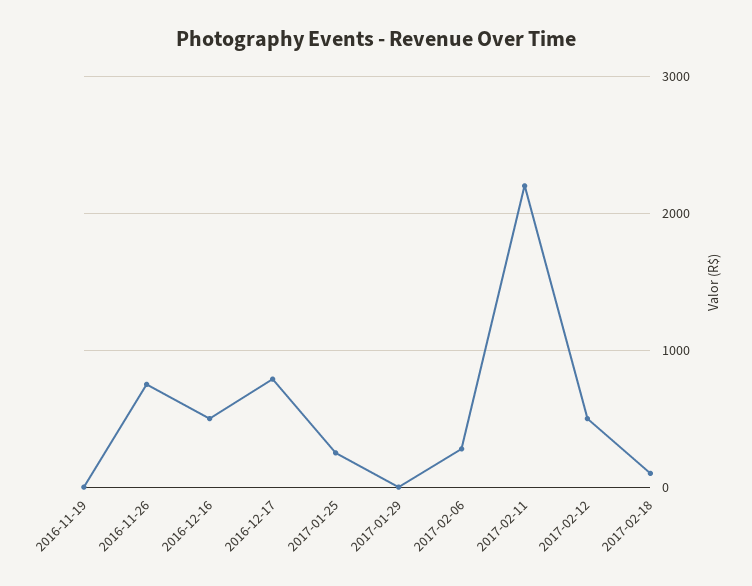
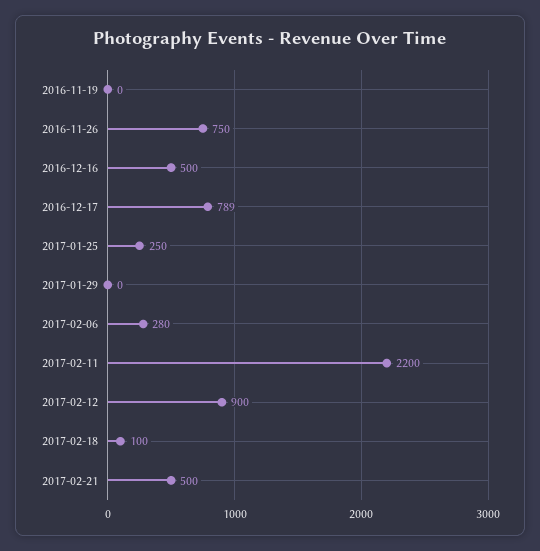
2017-02-12: 500 -> 900
2017-02-21: none -> 500

